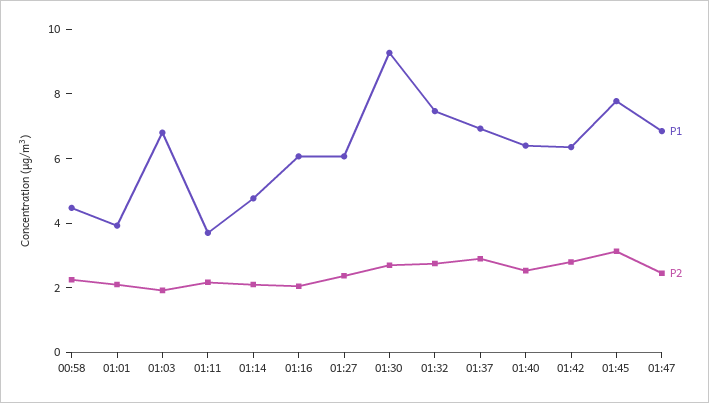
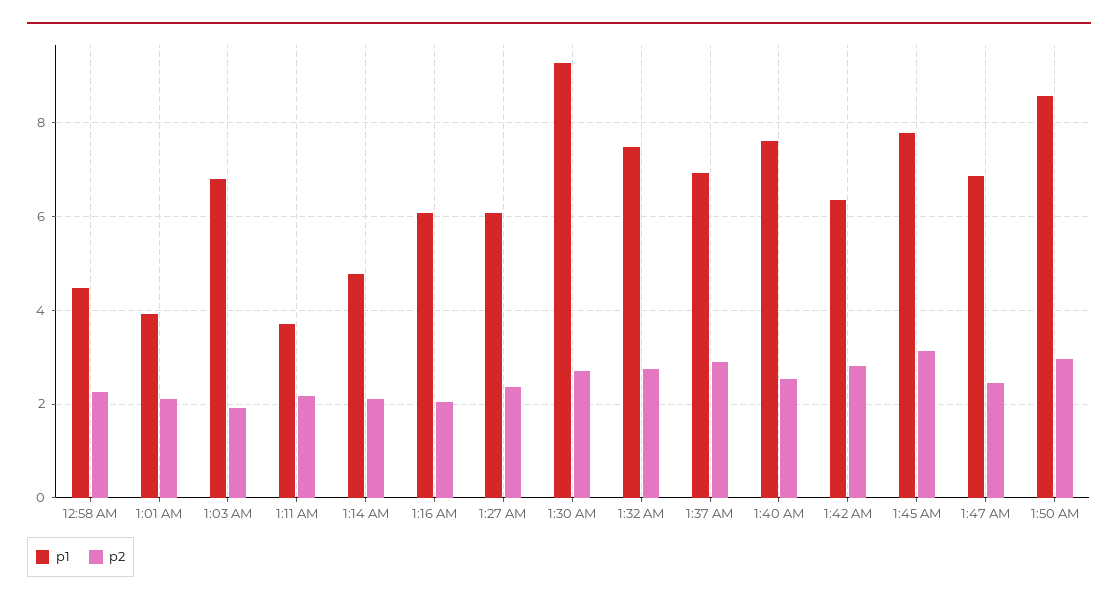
P1, 01:40: 6.5 -> 7.6
P1, 1:50 AM: none -> 8.6
P2, 1:50 AM: none -> 3

